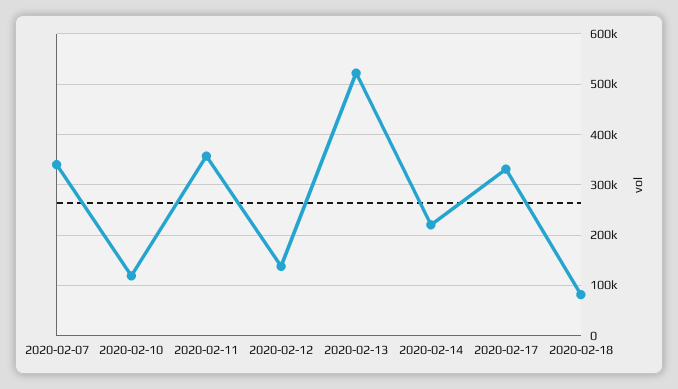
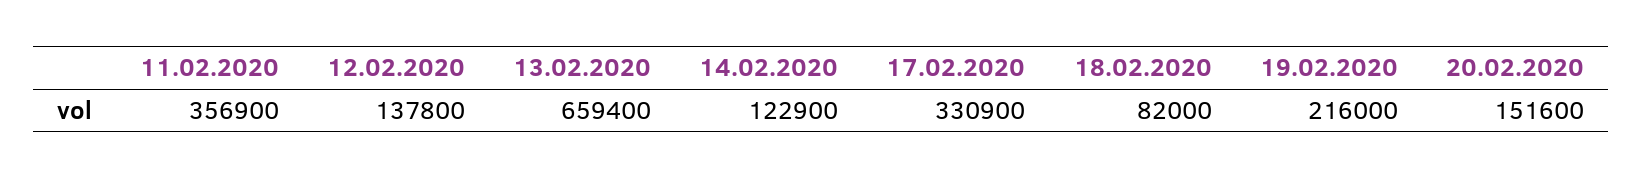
2020-02-07: 340000 -> none
2020-02-10: 120000 -> none
2020-02-13: 520000 -> 659400
2020-02-14: 220000 -> 122900
19.02.2020: none -> 216000
20.02.2020: none -> 151600

